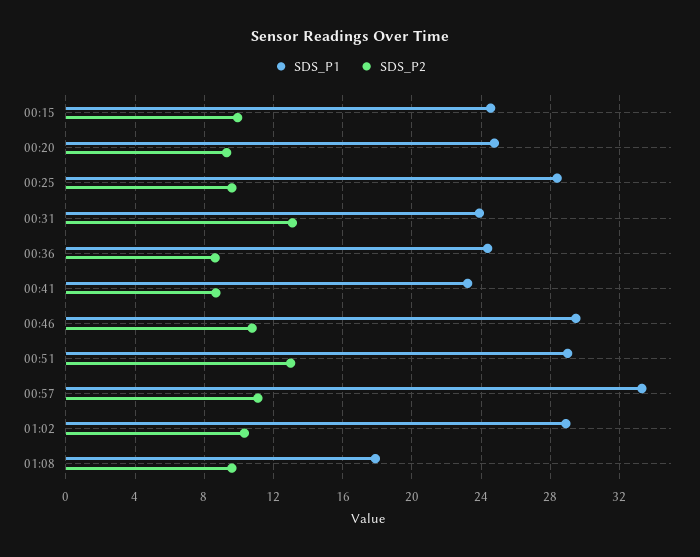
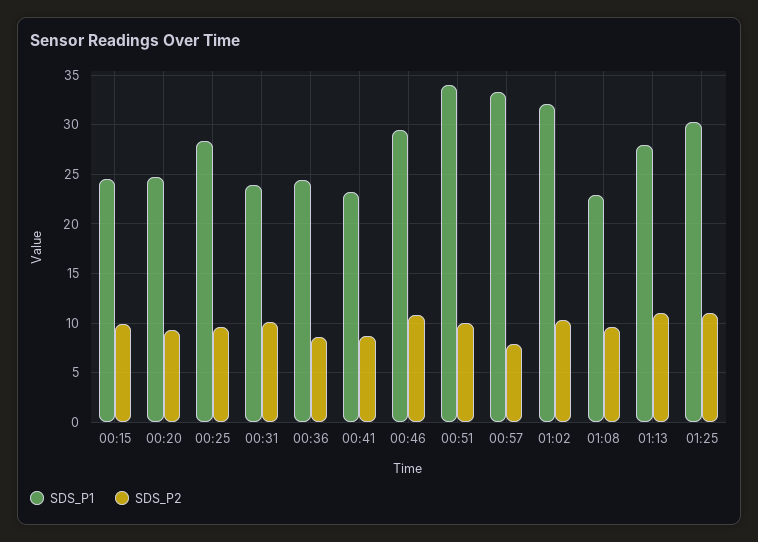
SDS_P2, 00:31: 13 -> 10
SDS_P1, 00:51: 29 -> 34
SDS_P2, 00:51: 13 -> 10
SDS_P2, 00:57: 11 -> 8
SDS_P1, 01:02: 29 -> 32
SDS_P1, 01:08: 18 -> 23
SDS_P1, 01:13: none -> 28
SDS_P2, 01:13: none -> 11
SDS_P1, 01:25: none -> 30
SDS_P2, 01:25: none -> 11

